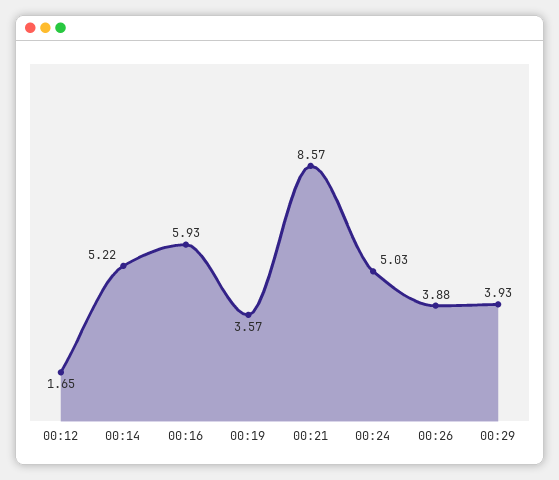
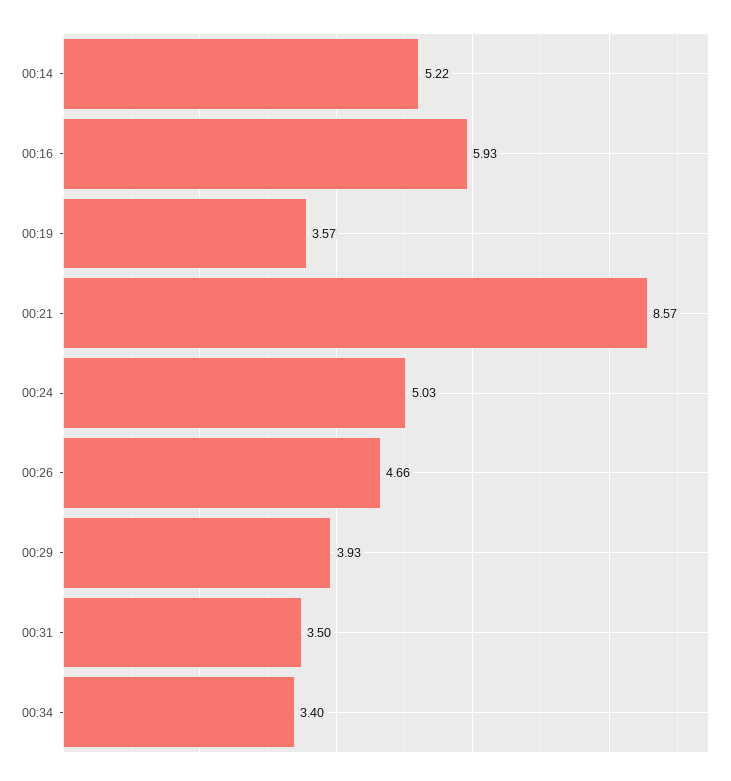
00:12: 1.65 -> none
00:26: 3.88 -> 4.66
00:31: none -> 3.5
00:34: none -> 3.4

